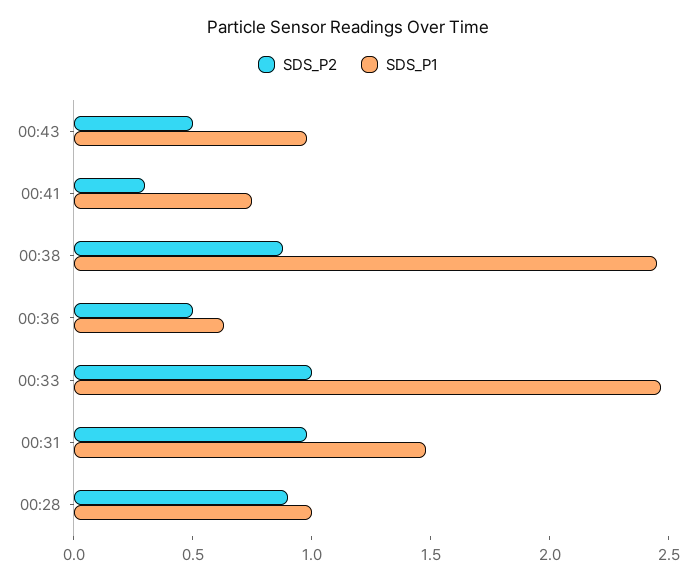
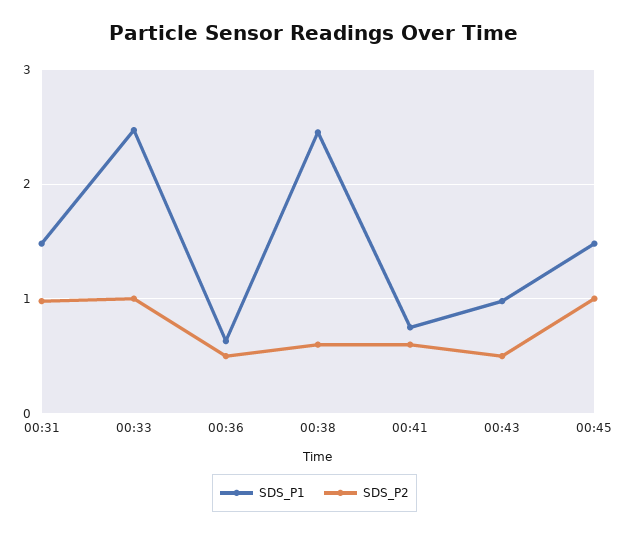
SDS_P2, 00:41: 0.3 -> 0.6
SDS_P2, 00:38: 0.9 -> 0.6
SDS_P2, 00:28: 0.9 -> none
SDS_P1, 00:28: 1 -> none
SDS_P1, 00:45: none -> 1.5
SDS_P2, 00:45: none -> 1

